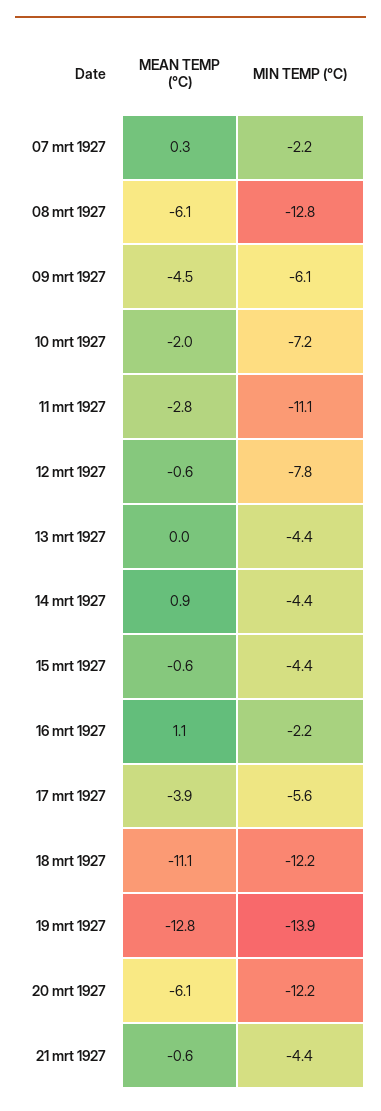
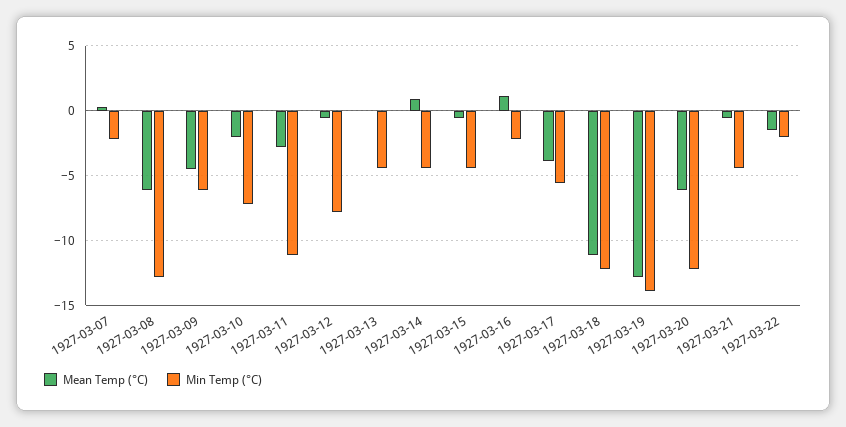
MEAN TEMP (°C), 1927-03-22: none -> -1.5
MIN TEMP (°C), 1927-03-22: none -> -2

